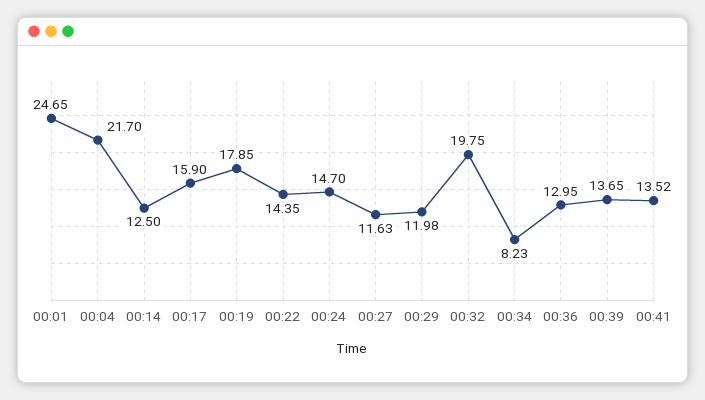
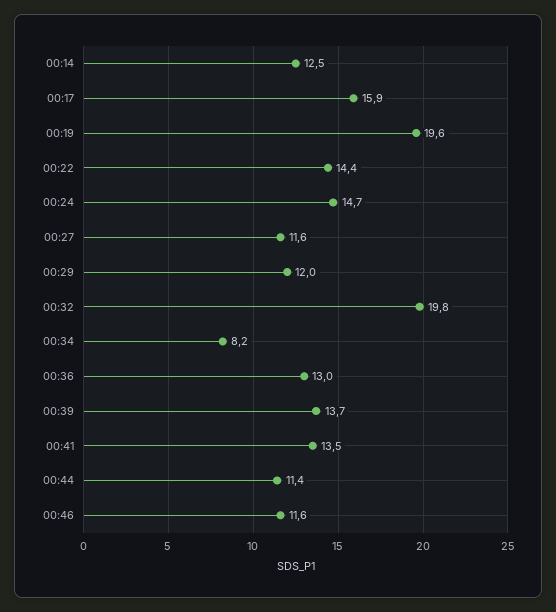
00:01: 24.65 -> none
00:04: 21.7 -> none
00:19: 17.85 -> 19.6
00:44: none -> 11.4
00:46: none -> 11.6

